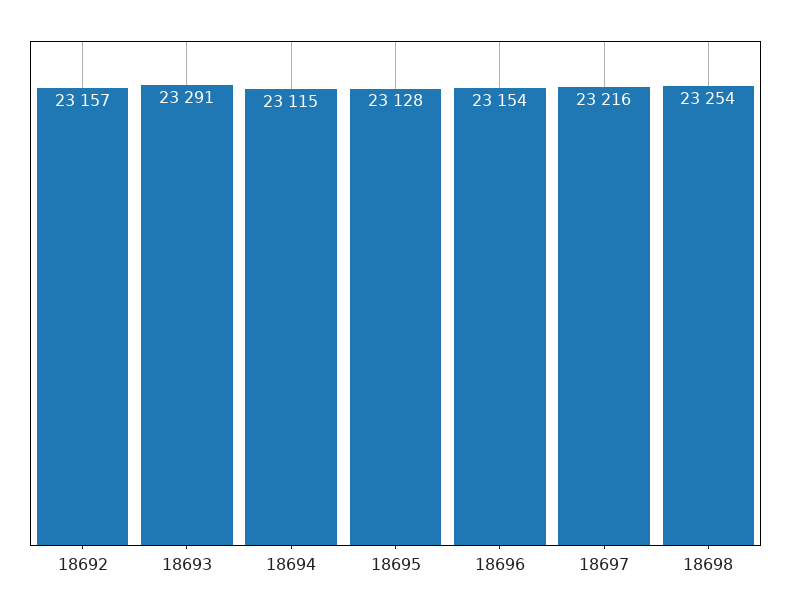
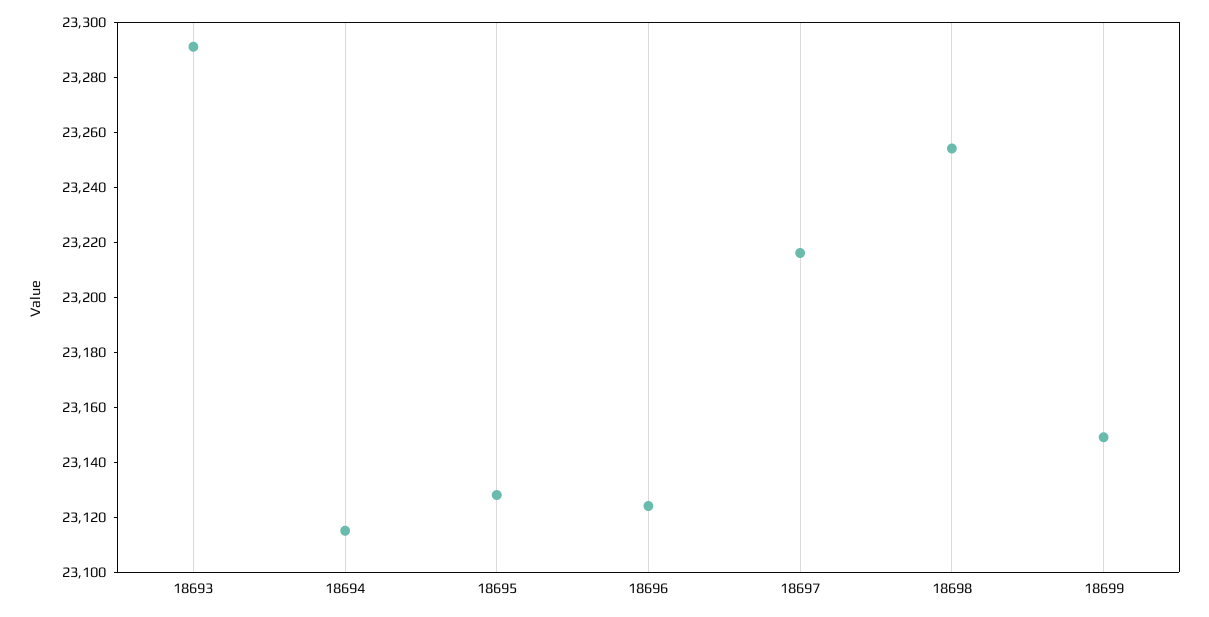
18692: 23157 -> none
18696: 23154 -> 23125
18699: none -> 23150

